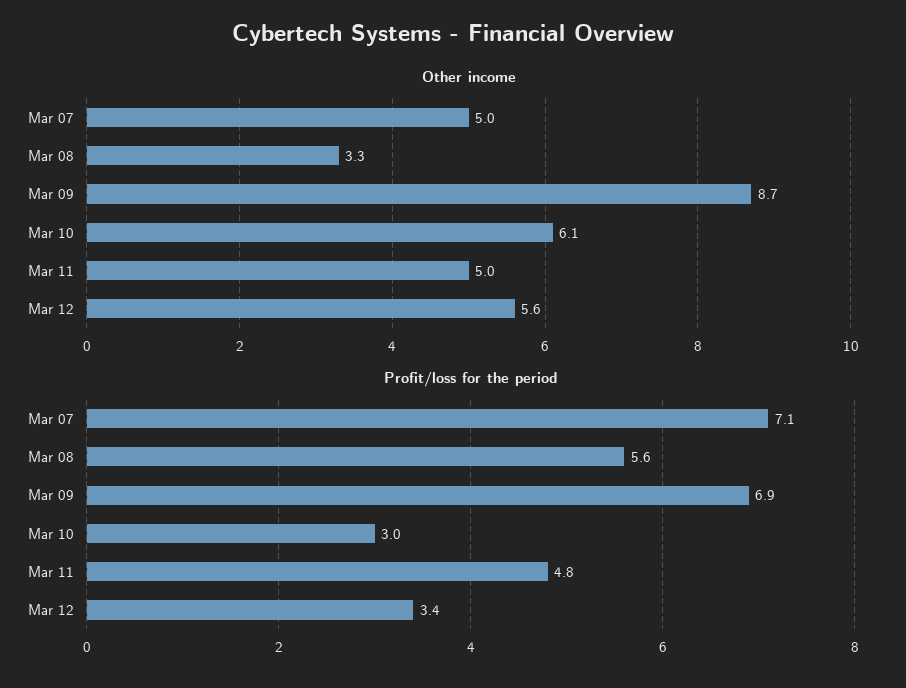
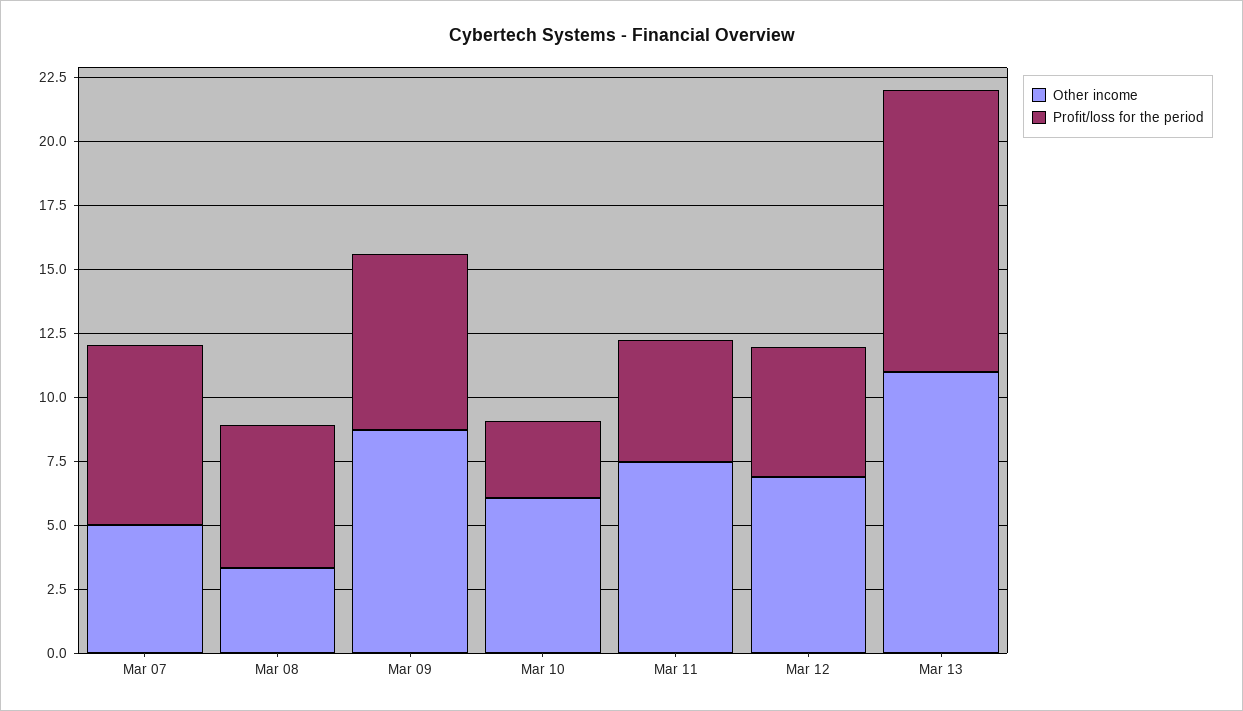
Other income, Mar 11: 5 -> 7.5
Other income, Mar 12: 5.6 -> 7
Profit/loss for the period, Mar 12: 3.4 -> 5
Other income, Mar 13: none -> 11
Profit/loss for the period, Mar 13: none -> 11

